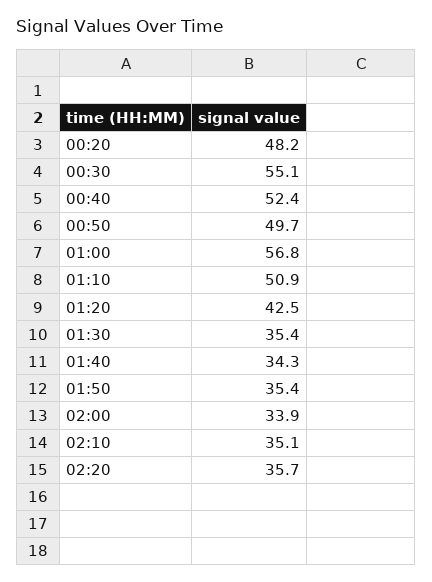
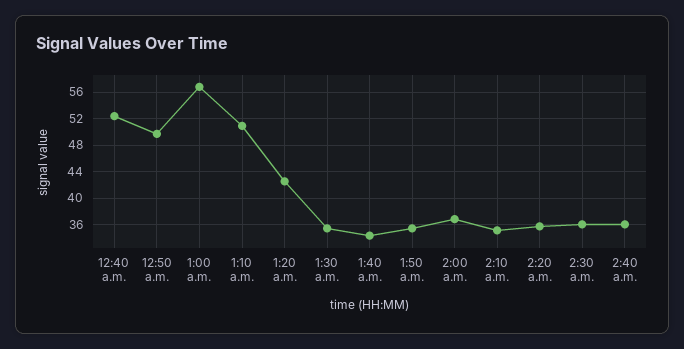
00:20: 48.2 -> none
00:30: 55.1 -> none
02:00: 33.9 -> 37
2:30 a.m.: none -> 36
2:40 a.m.: none -> 36

